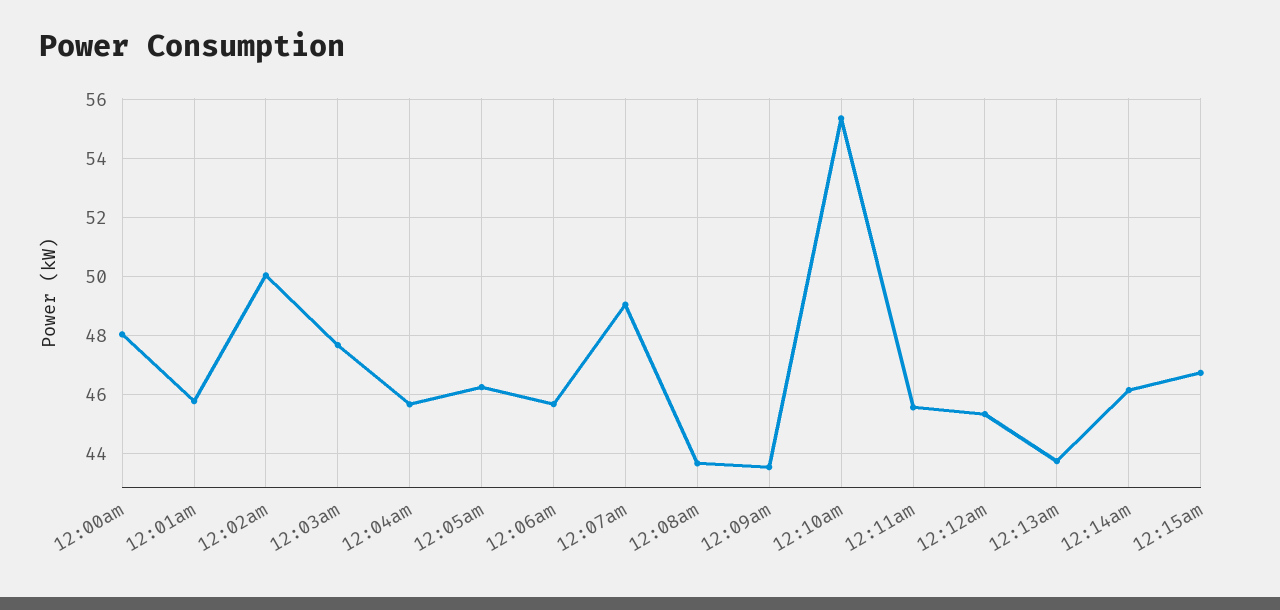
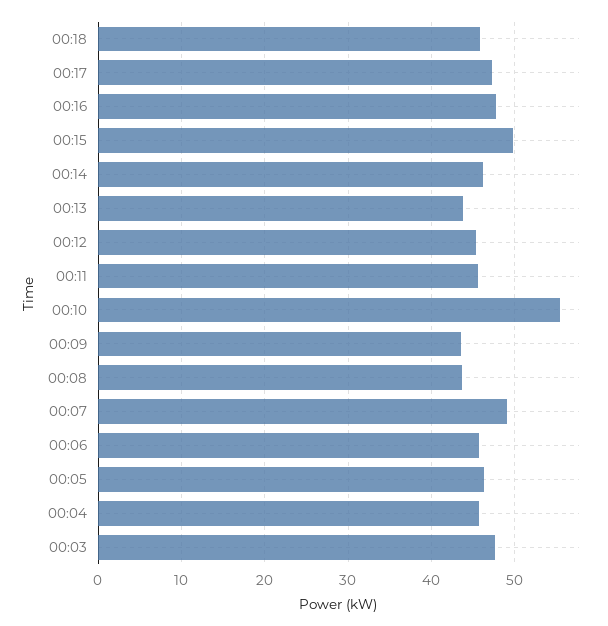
12:00am: 48 -> none
12:01am: 45.75 -> none
12:02am: 50 -> none
12:15am: 46.75 -> 50
00:18: none -> 46
00:17: none -> 47
00:16: none -> 48

